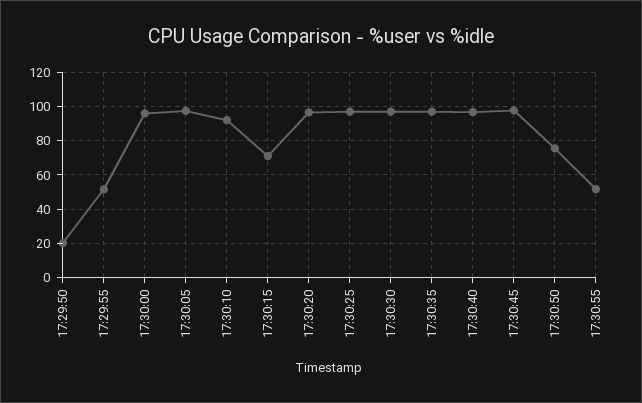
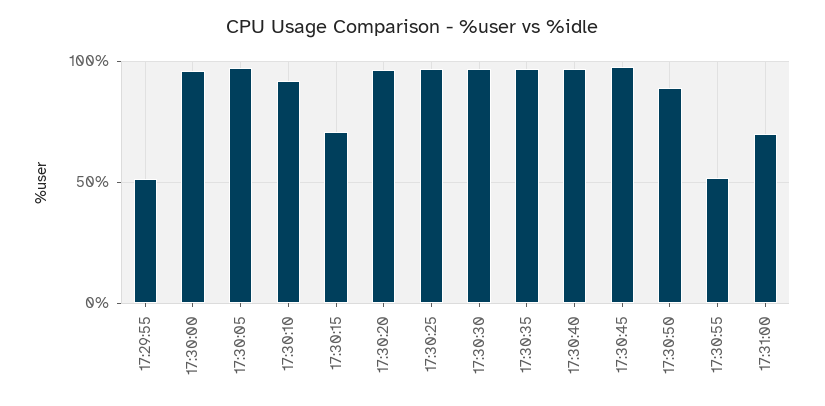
17:29:50: 20 -> none
17:30:50: 75 -> 90
17:31:00: none -> 70

